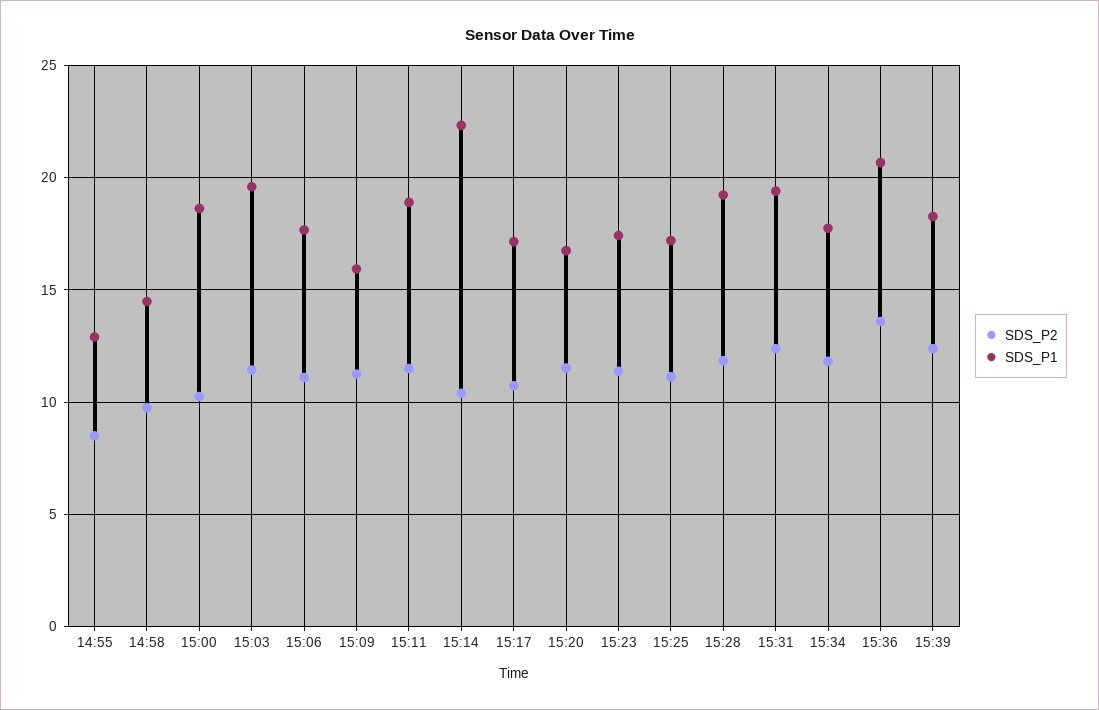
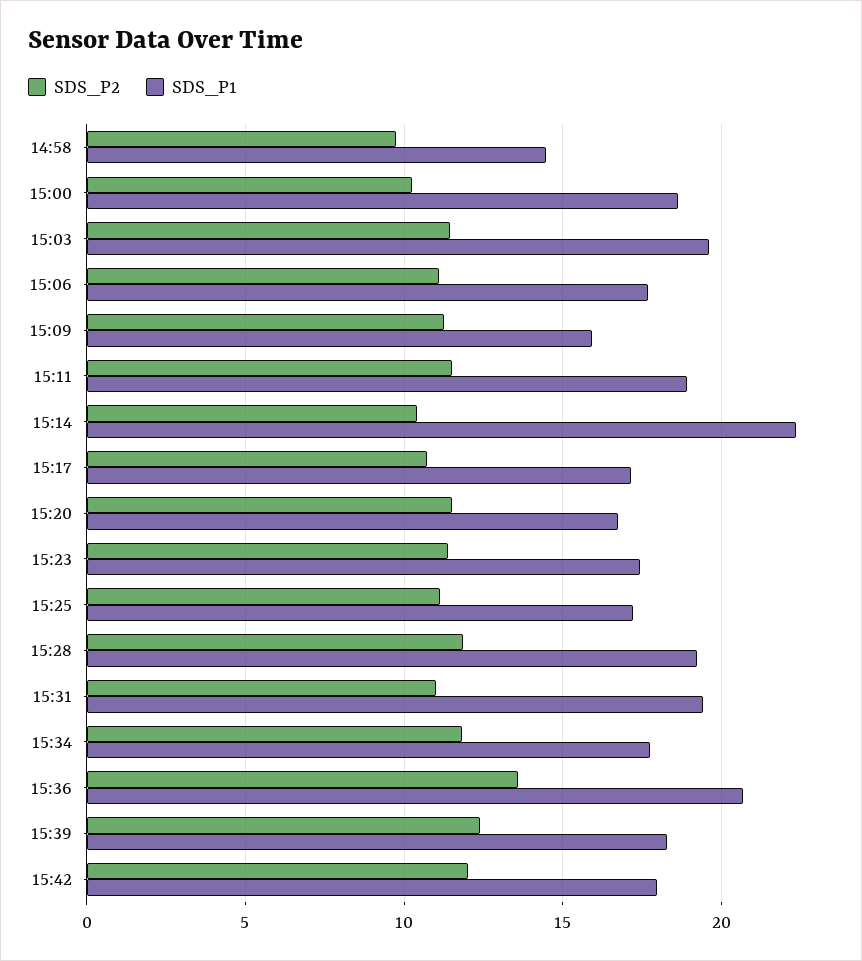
SDS_P2, 14:55: 8.5 -> none
SDS_P1, 14:55: 13 -> none
SDS_P2, 15:31: 12.5 -> 11
SDS_P2, 15:42: none -> 12
SDS_P1, 15:42: none -> 18

